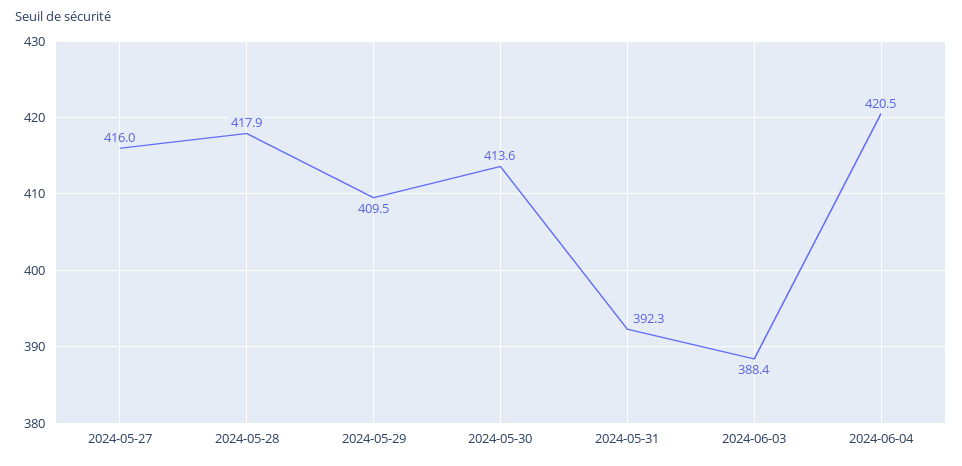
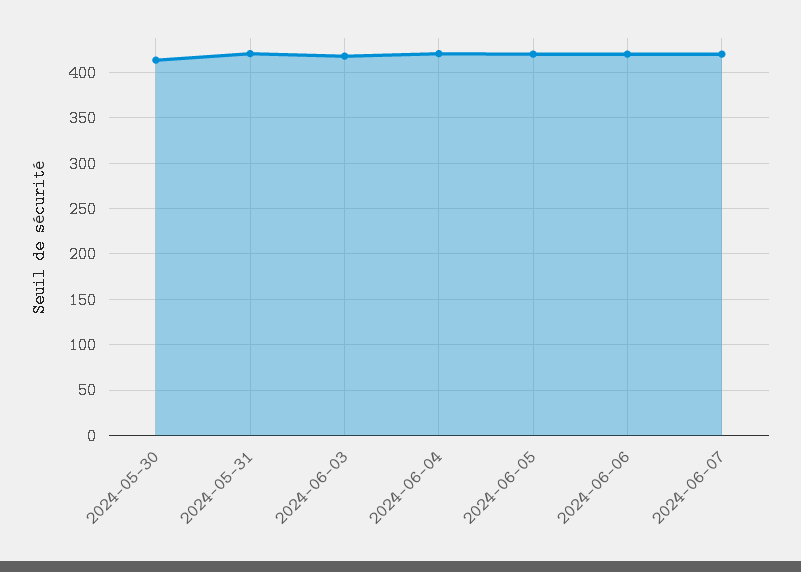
2024-05-27: 416 -> none
2024-05-28: 417.9 -> none
2024-05-29: 409.5 -> none
2024-05-31: 392.3 -> 420
2024-06-03: 388.4 -> 420
2024-06-05: none -> 420
2024-06-06: none -> 420
2024-06-07: none -> 420

